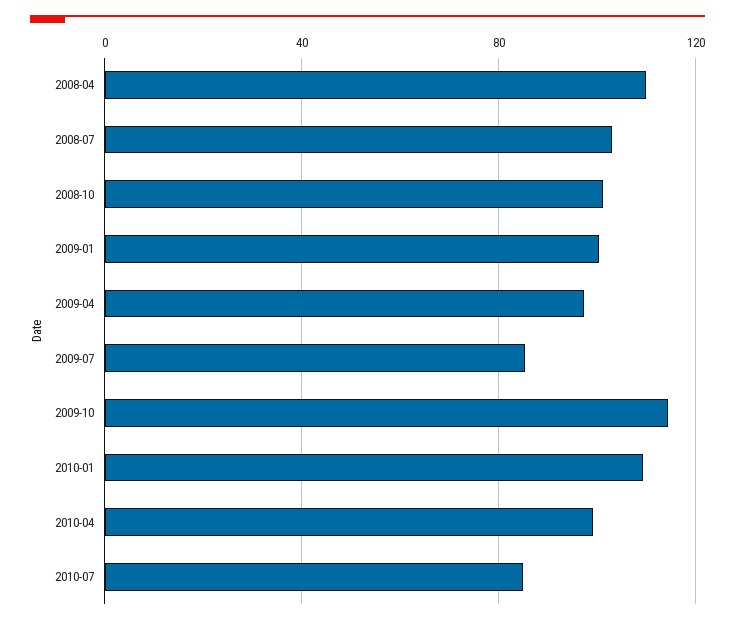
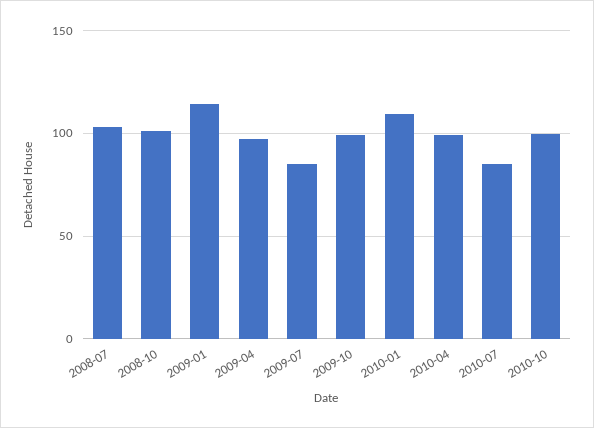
2008-04: 110 -> none
2009-01: 100 -> 115
2009-10: 115 -> 100
2010-10: none -> 100

